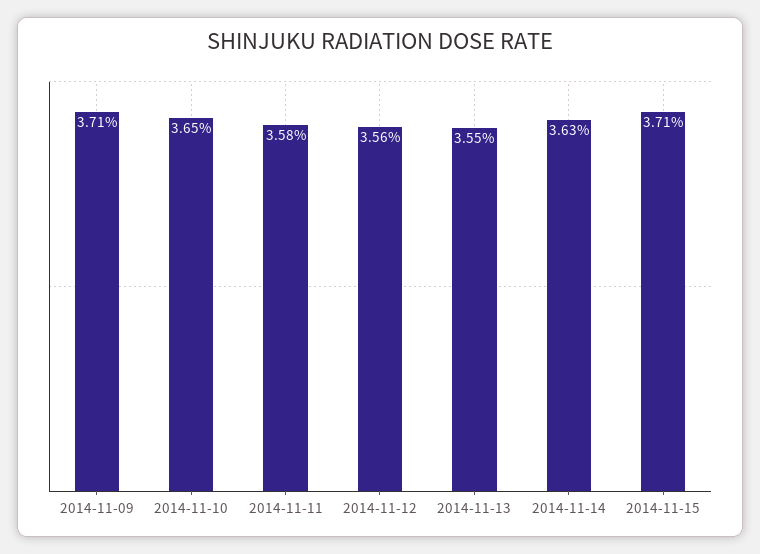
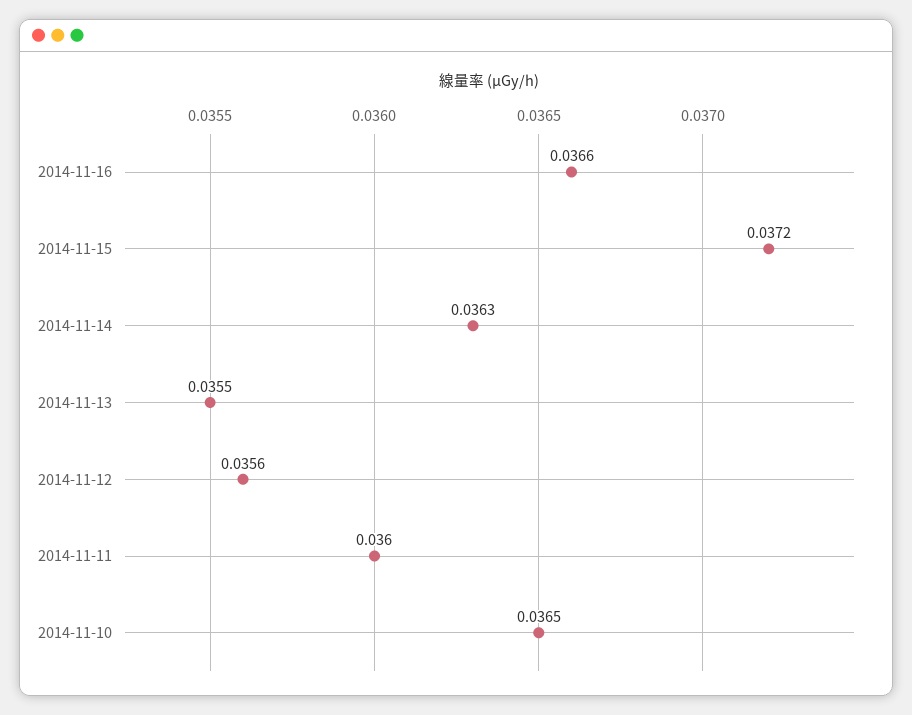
2014-11-09: 0.0371 -> none
2014-11-11: 0.0358 -> 0.036
2014-11-15: 0.0371 -> 0.0372
2014-11-16: none -> 0.0366

